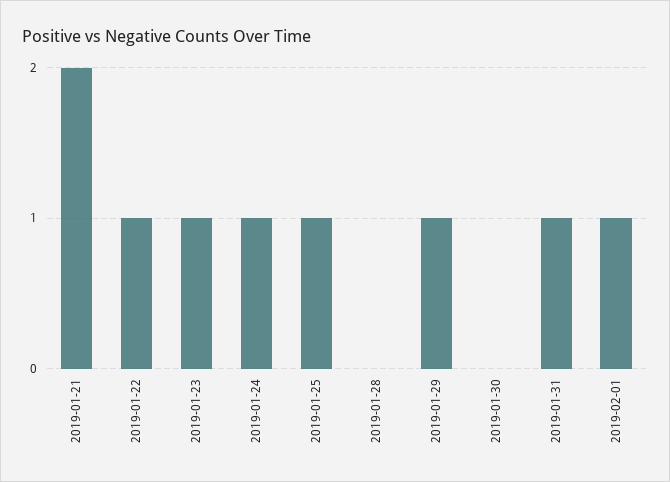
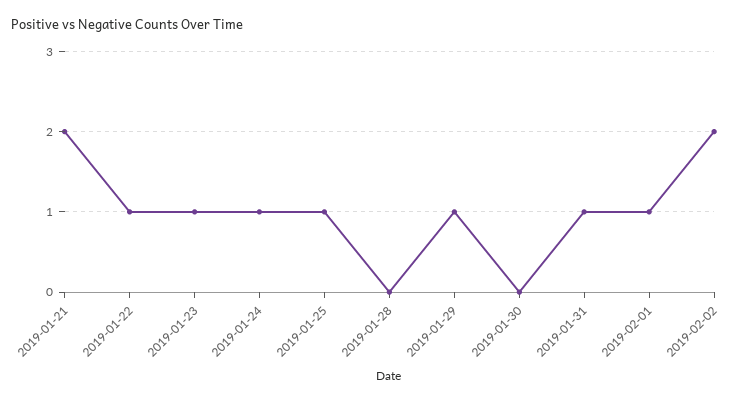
2019-02-02: none -> 2

